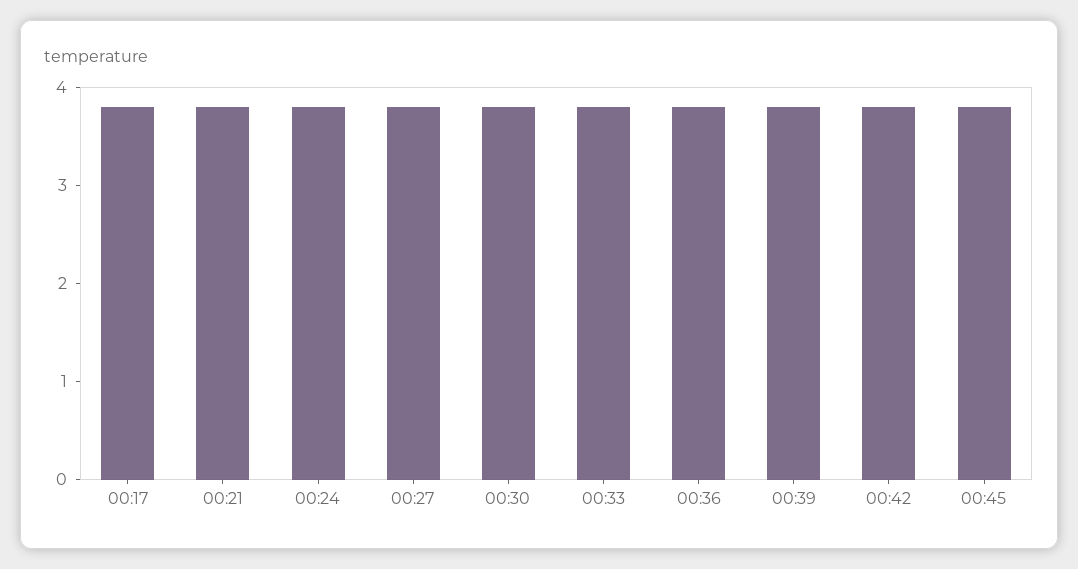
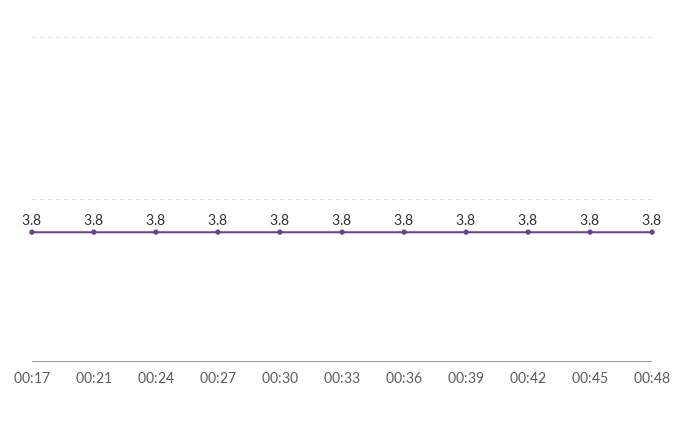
00:48: none -> 3.8

